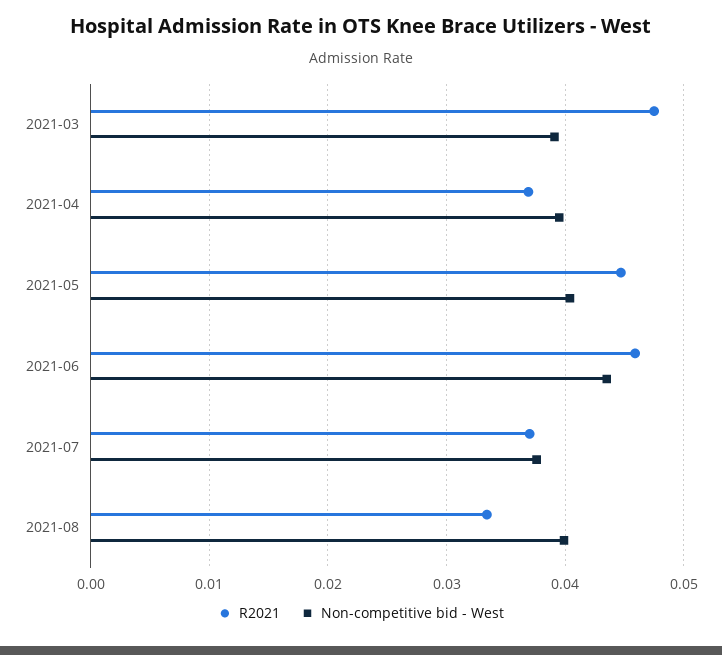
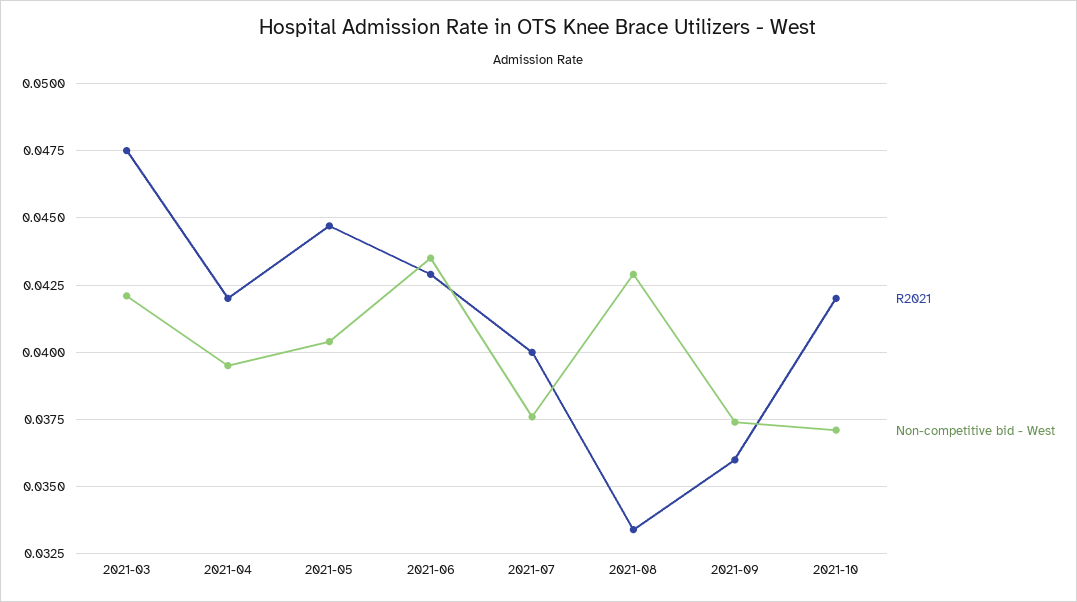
Non-competitive bid - West, 2021-03: 0.039 -> 0.042
R2021, 2021-04: 0.037 -> 0.042
R2021, 2021-06: 0.046 -> 0.043
R2021, 2021-07: 0.037 -> 0.04
Non-competitive bid - West, 2021-08: 0.04 -> 0.043
R2021, 2021-09: none -> 0.036
Non-competitive bid - West, 2021-09: none -> 0.0375
R2021, 2021-10: none -> 0.042
Non-competitive bid - West, 2021-10: none -> 0.037

